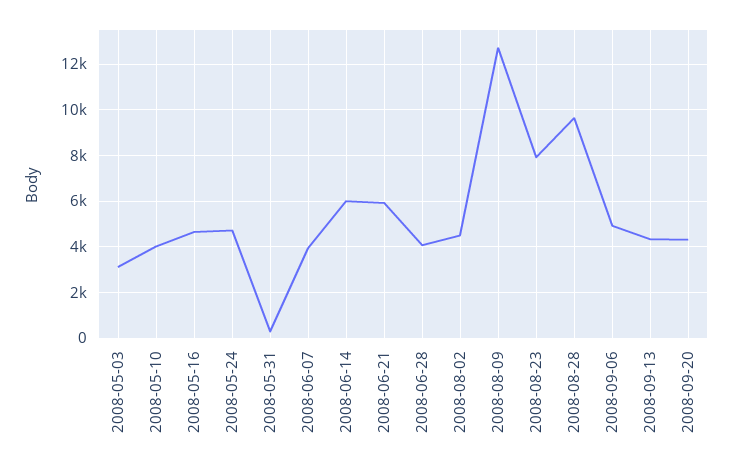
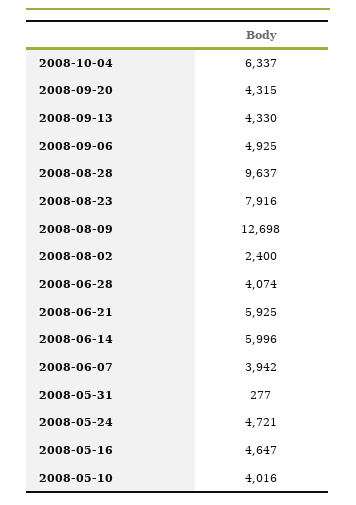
2008-05-03: 3000 -> none
2008-08-02: 4500 -> 2400
2008-10-04: none -> 6337

